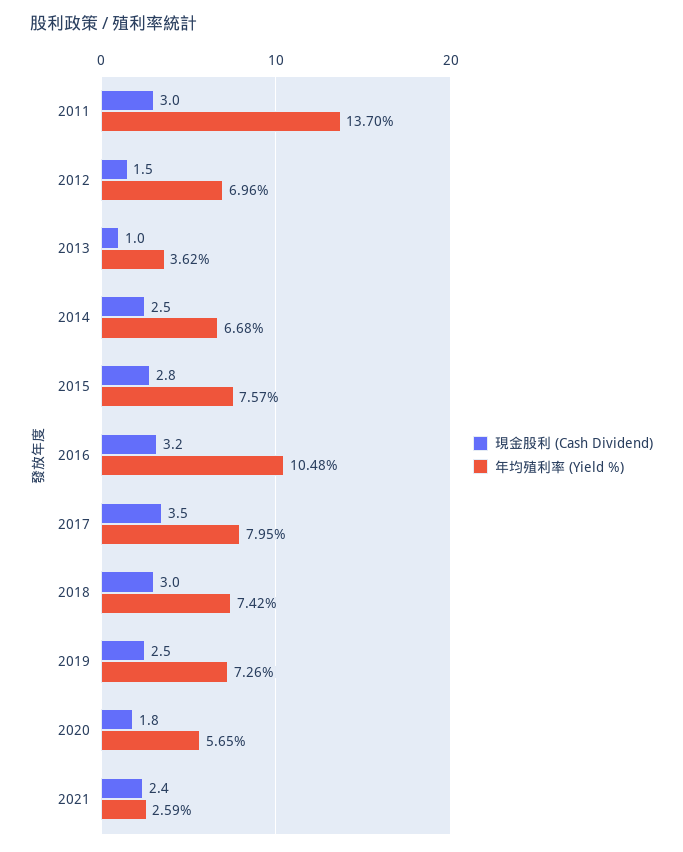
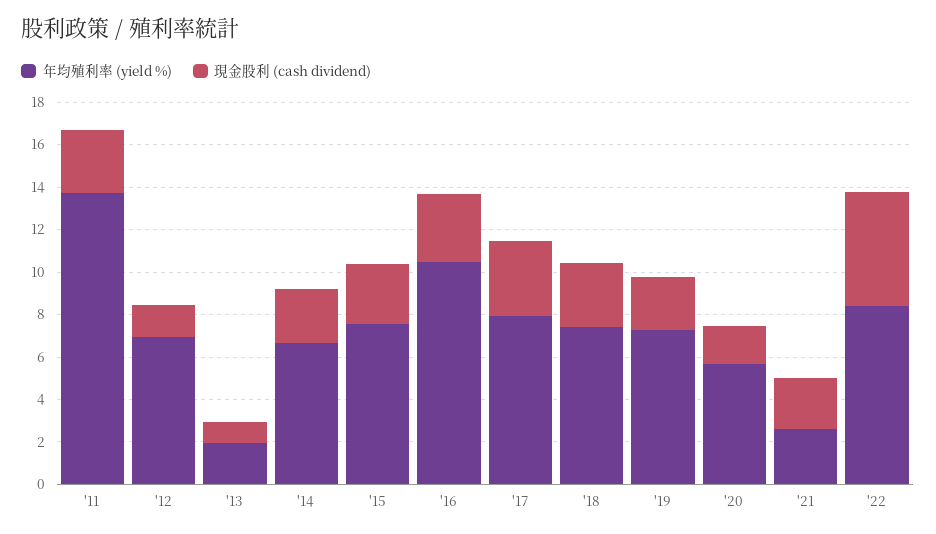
年均殖利率 (Yield %), 2013: 3.62 -> 2
年均殖利率 (Yield %), '22: none -> 8.5
現金股利 (Cash Dividend), '22: none -> 5.5

